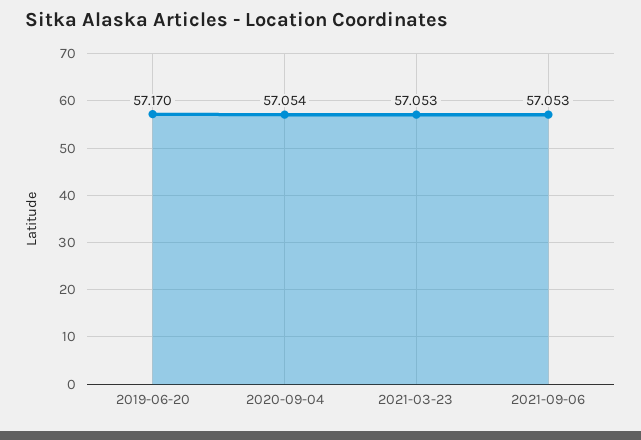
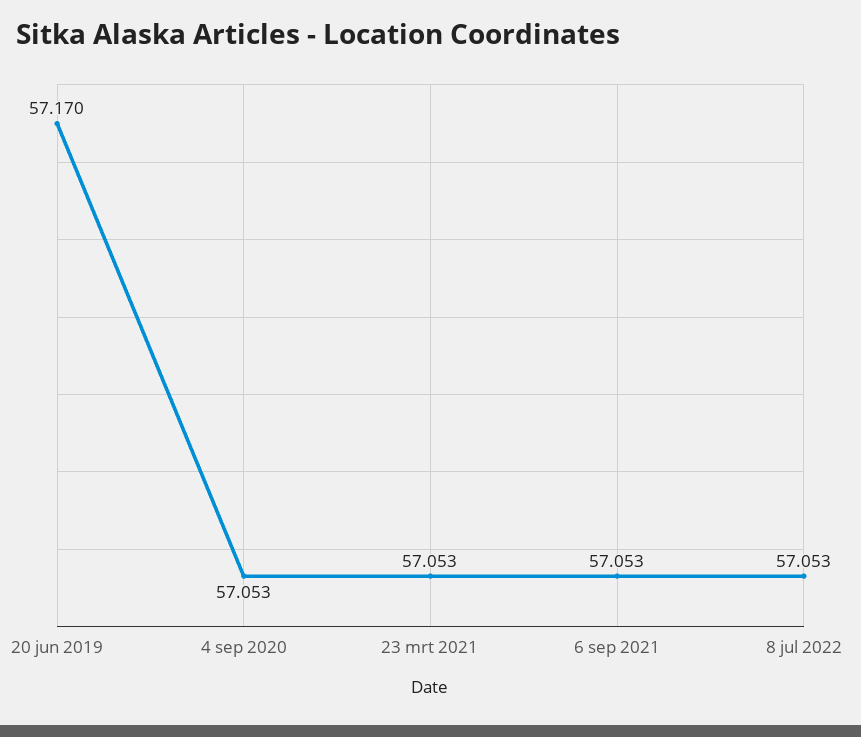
2020-09-04: 57.054 -> 57.053
8 jul 2022: none -> 57.053

